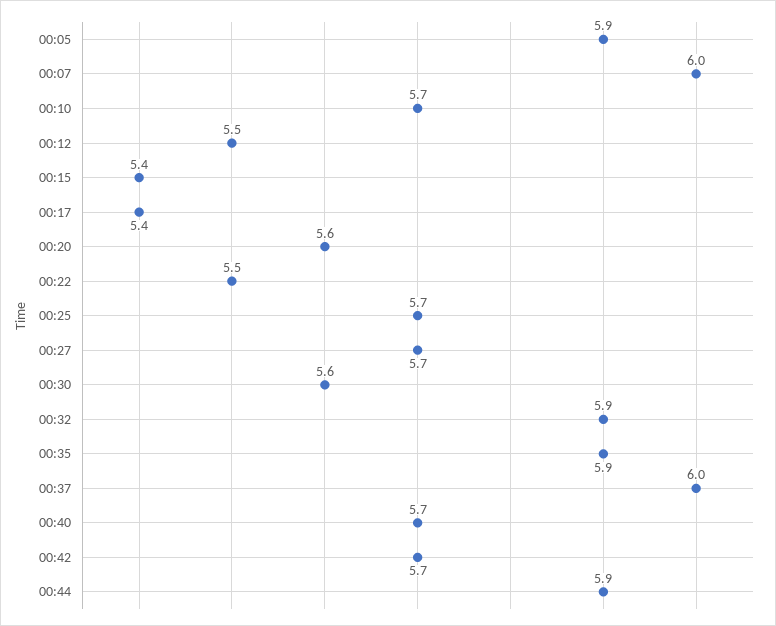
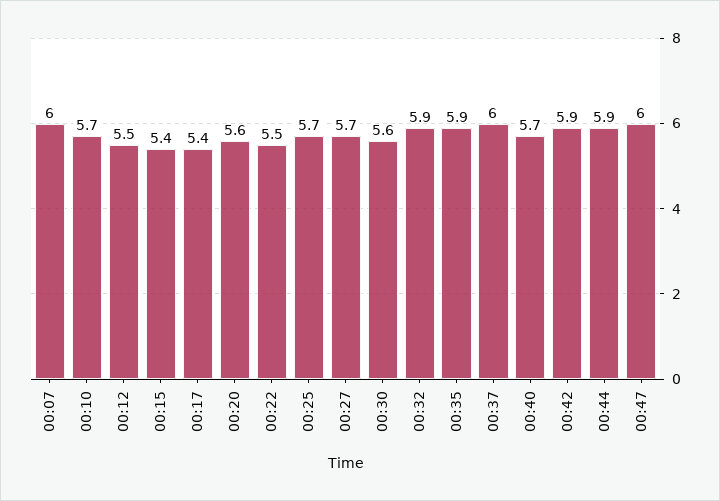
00:05: 5.9 -> none
00:42: 5.7 -> 5.9
00:47: none -> 6

